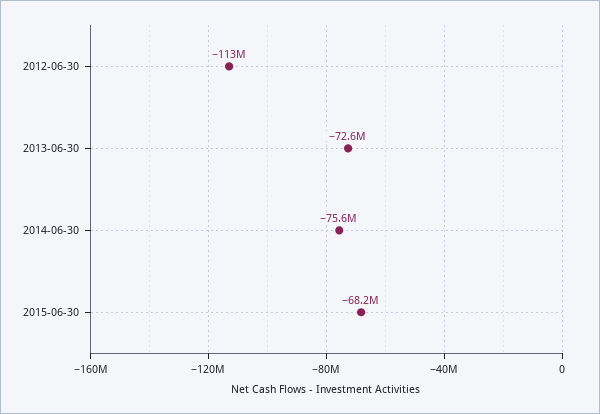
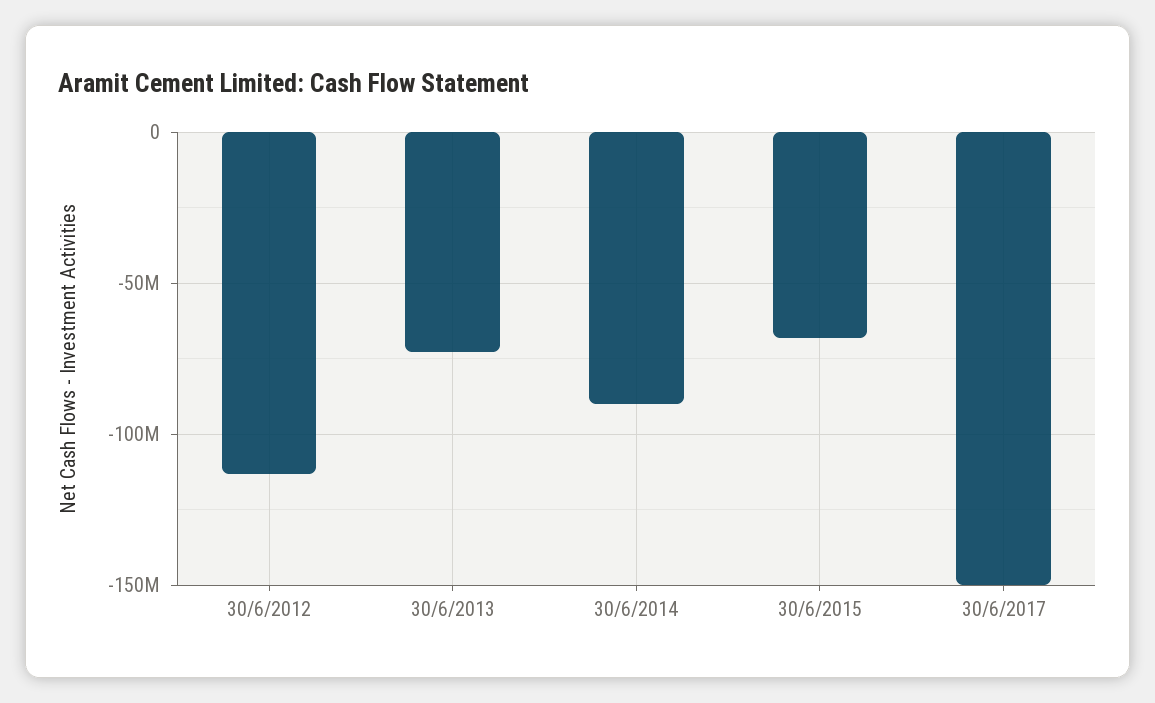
2014-06-30: -75600000 -> -90000000
30/6/2017: none -> -150000000

